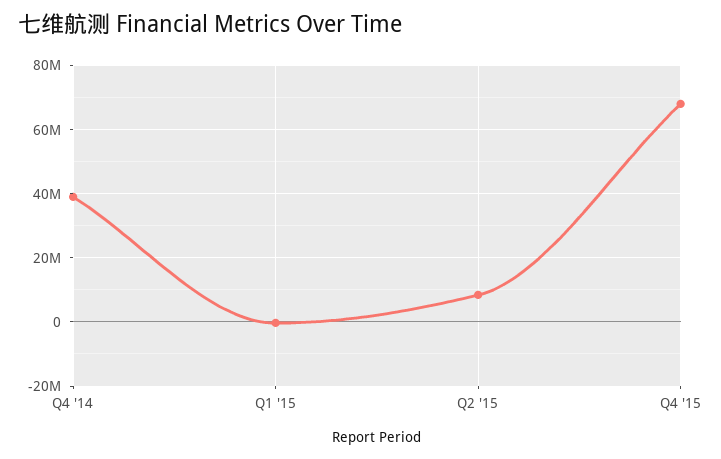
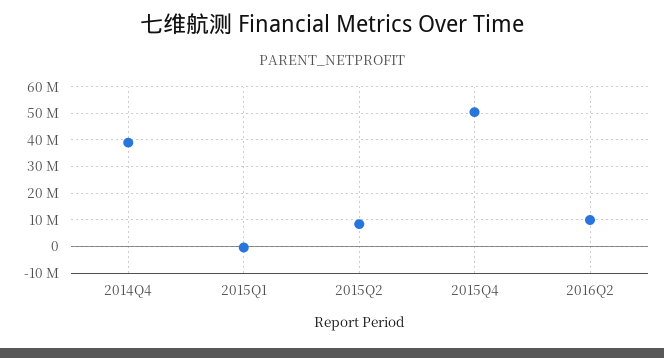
Q4 '15: 68000000 -> 50000000
2016Q2: none -> 10000000

